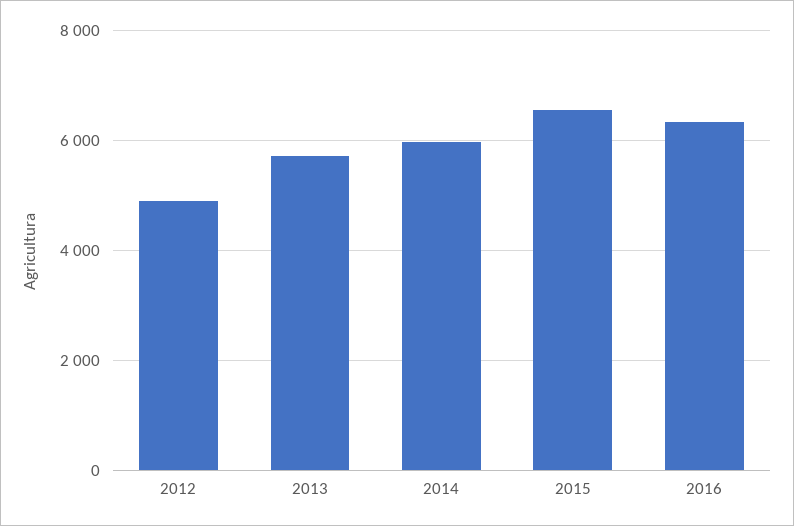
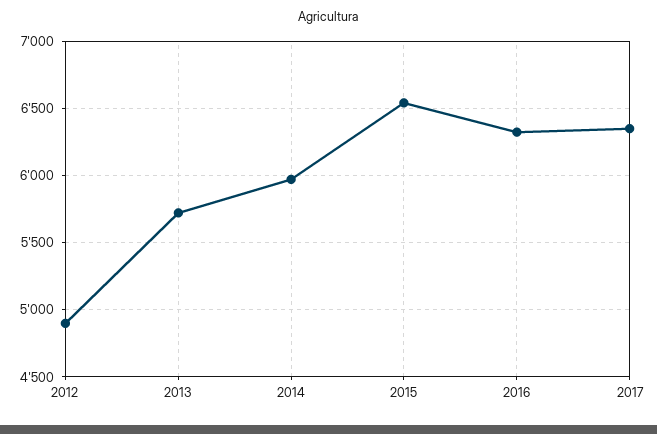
2017: none -> 6350

